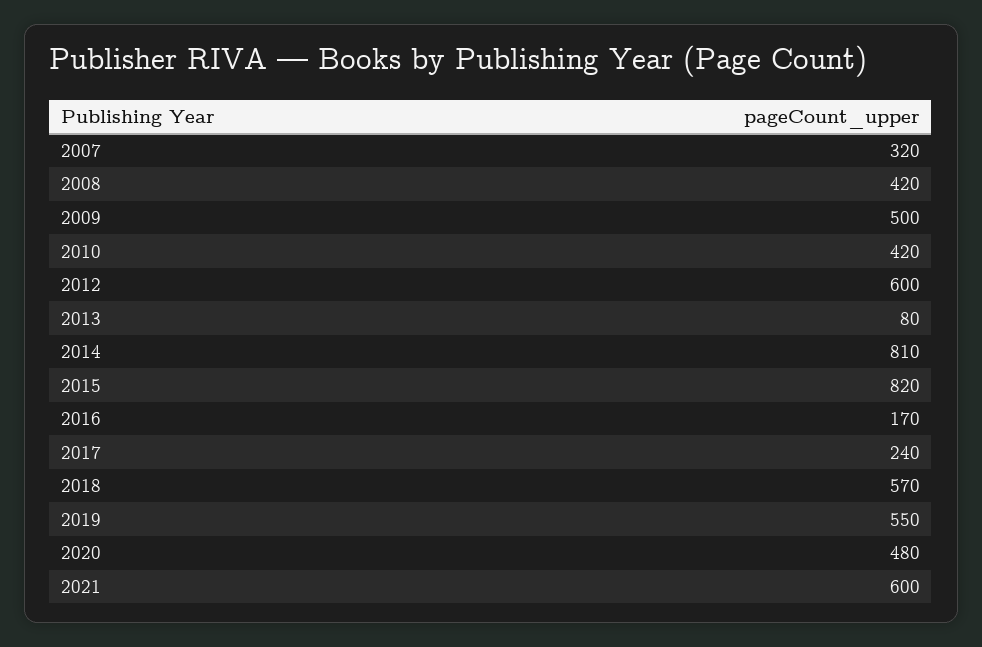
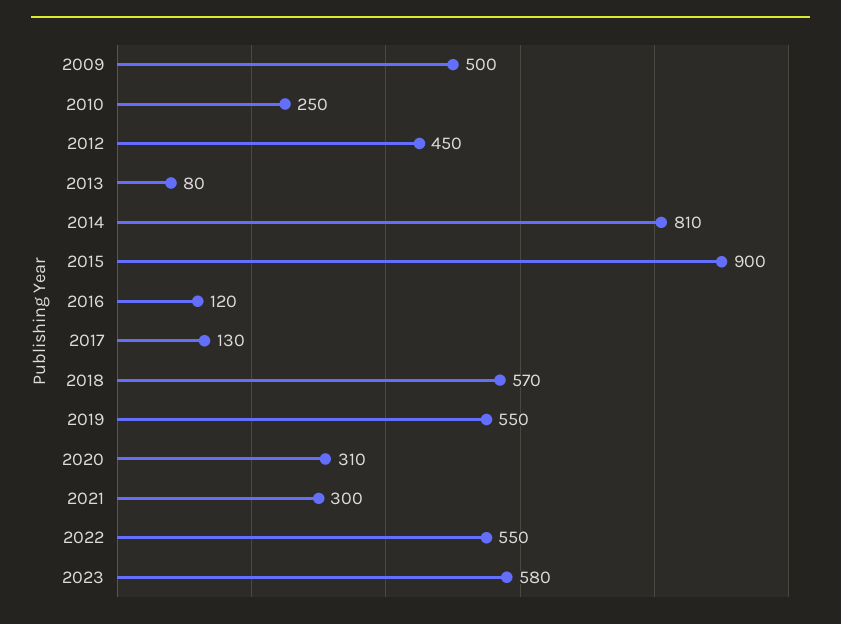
2007: 320 -> none
2008: 420 -> none
2010: 420 -> 250
2012: 600 -> 450
2015: 820 -> 900
2016: 170 -> 120
2017: 240 -> 130
2020: 480 -> 310
2021: 600 -> 300
2022: none -> 550
2023: none -> 580

